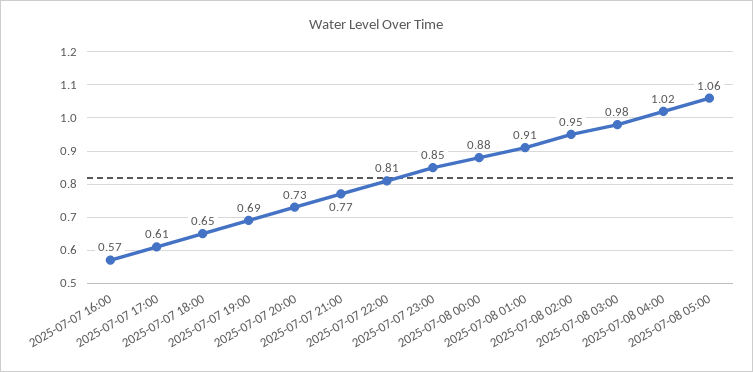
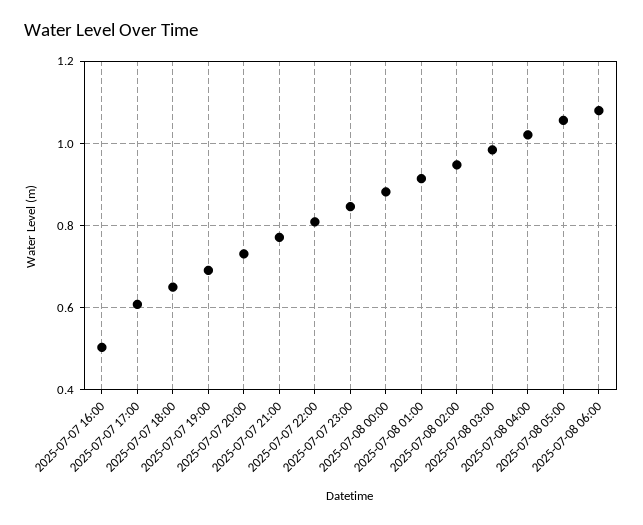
2025-07-07 16:00: 0.57 -> 0.5
2025-07-08 06:00: none -> 1.08

